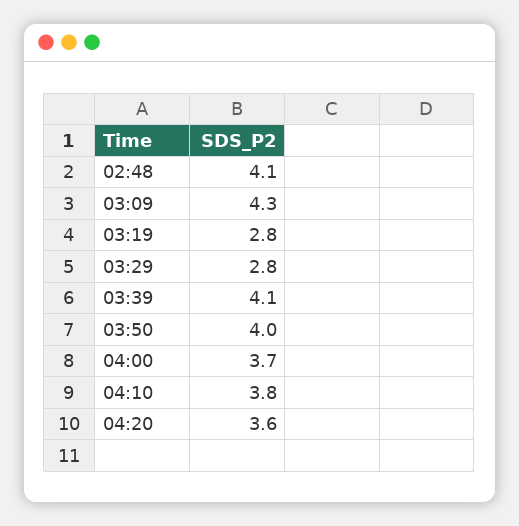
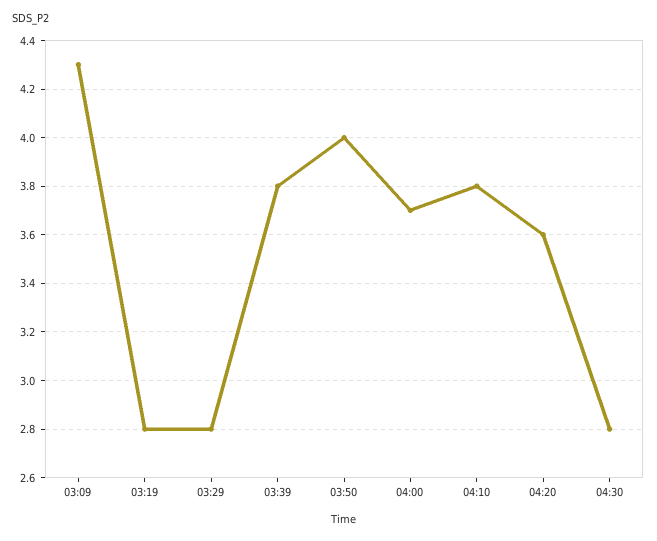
02:48: 4.1 -> none
03:39: 4.1 -> 3.8
04:30: none -> 2.8

